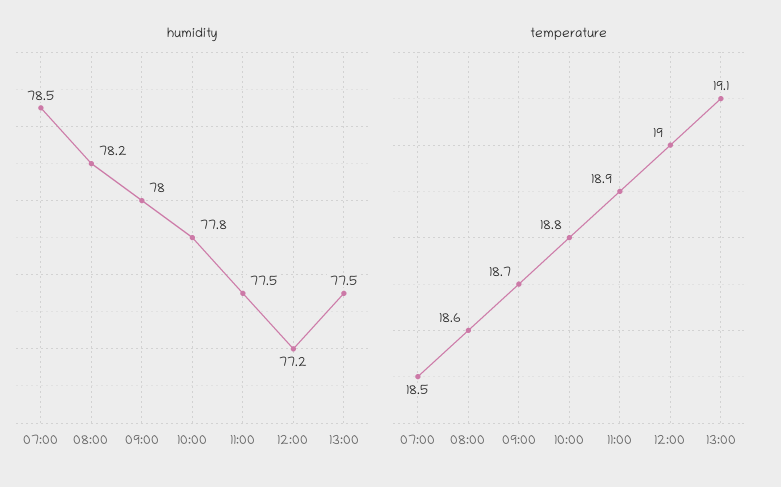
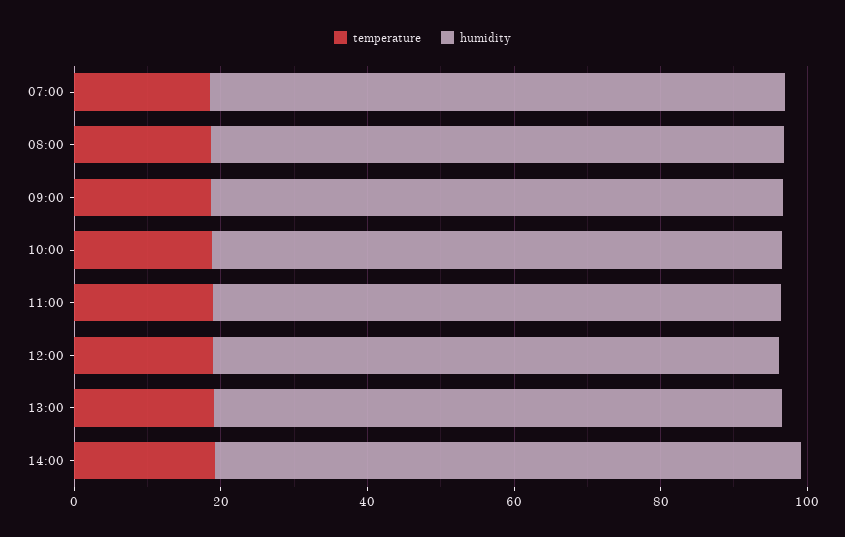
temperature, 14:00: none -> 20
humidity, 14:00: none -> 80

